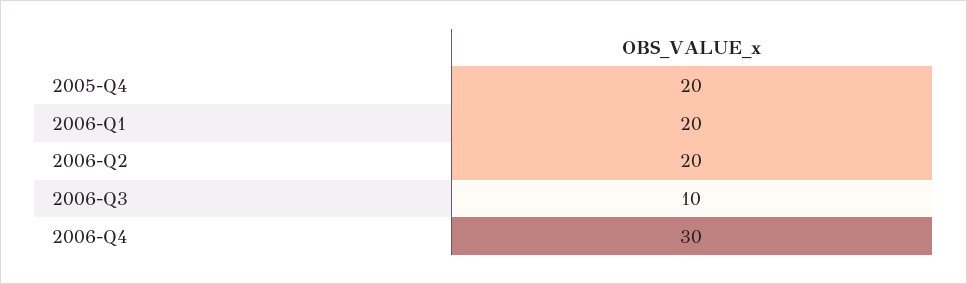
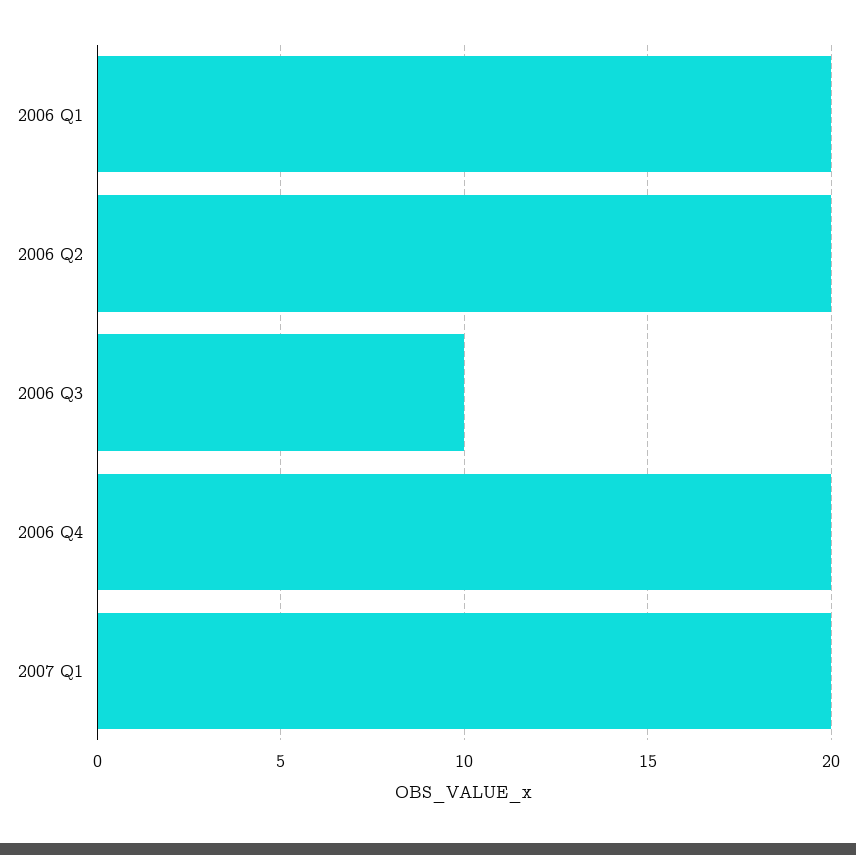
2005-Q4: 20 -> none
2006-Q4: 30 -> 20
2007 Q1: none -> 20

